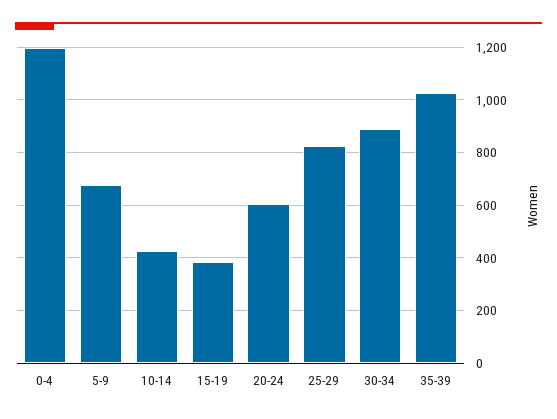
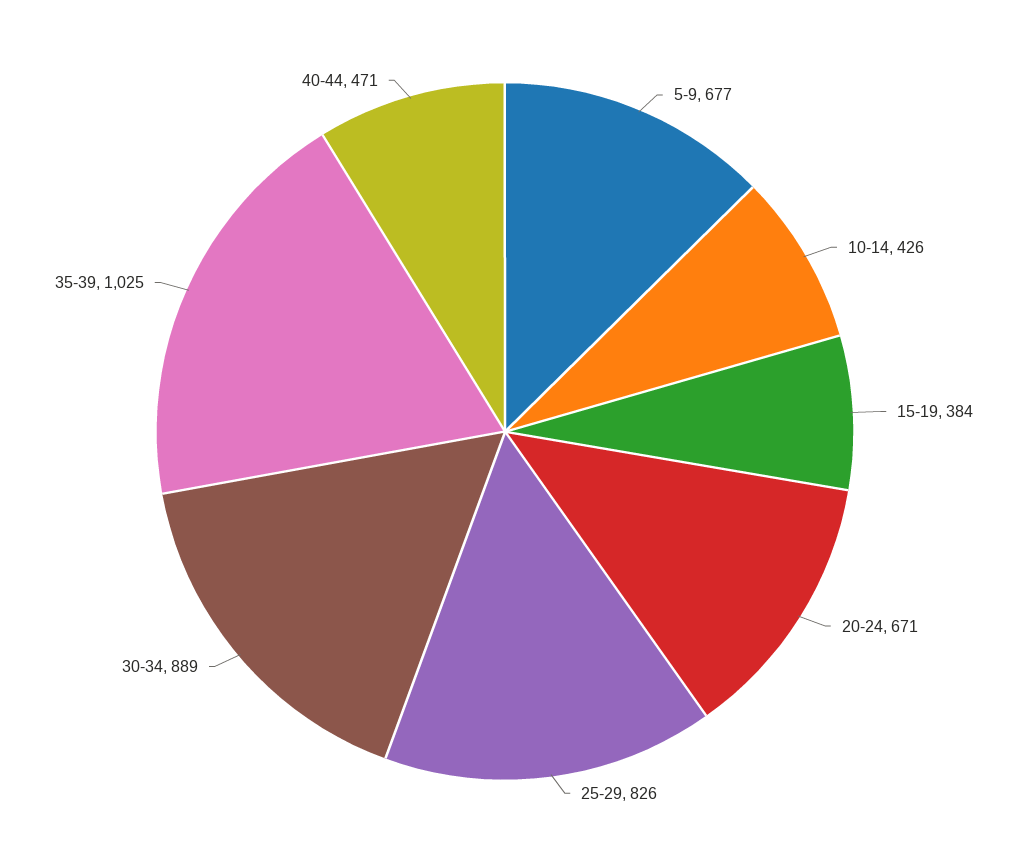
0-4: 1200 -> none
20-24: 600 -> 671
40-44: none -> 471

